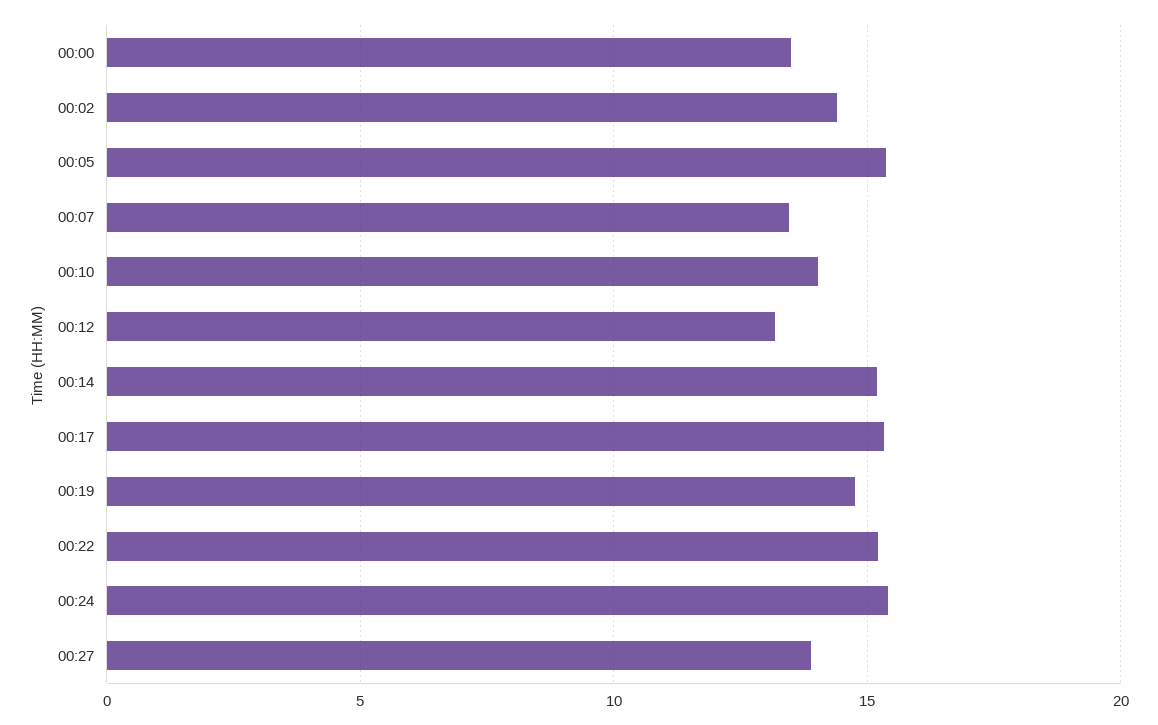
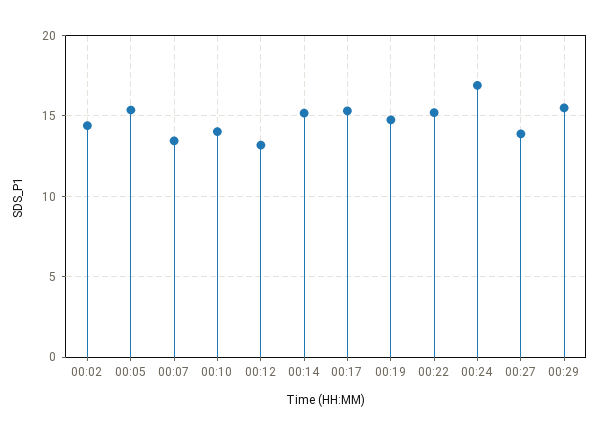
00:00: 13.5 -> none
00:24: 15.5 -> 17
00:29: none -> 15.5

